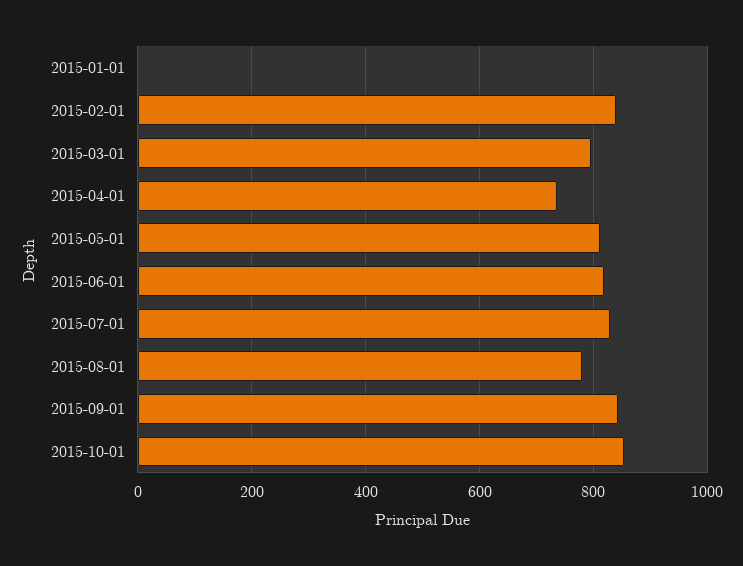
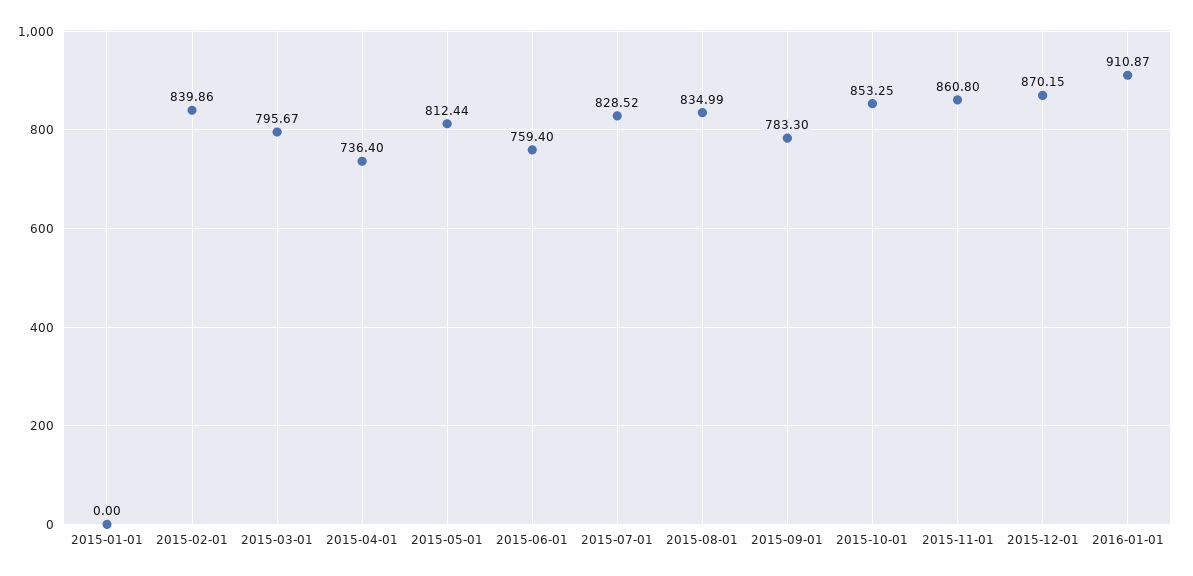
2015-06-01: 820 -> 759.4
2015-08-01: 780 -> 834.99
2015-09-01: 840 -> 783.3
2015-11-01: none -> 860.8
2015-12-01: none -> 870.15
2016-01-01: none -> 910.87

